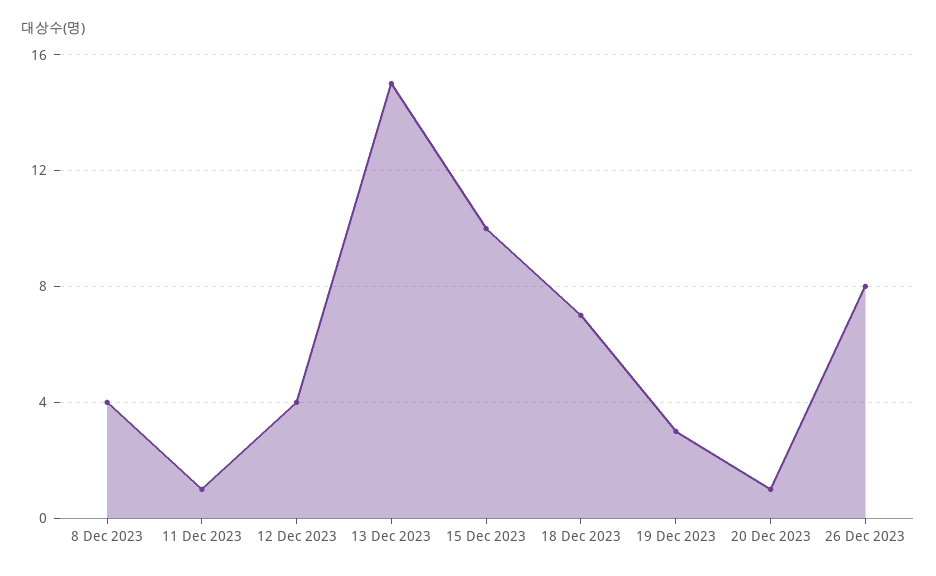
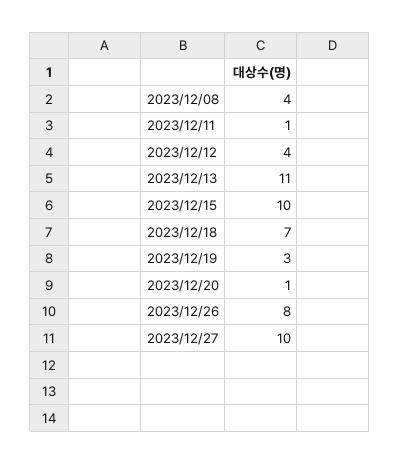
13 Dec 2023: 15 -> 11
2023/12/27: none -> 10

